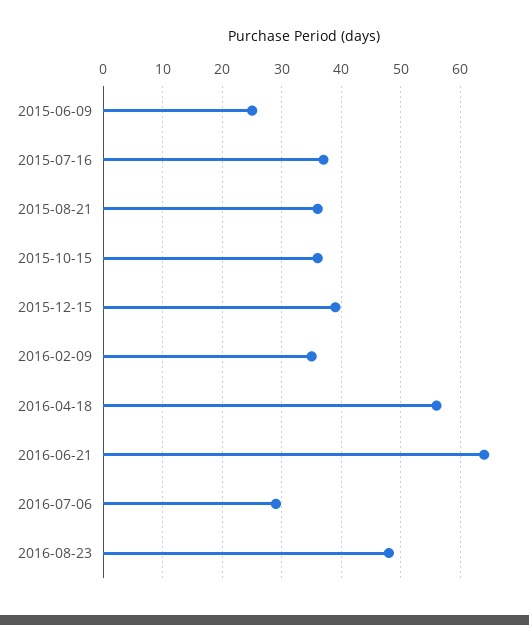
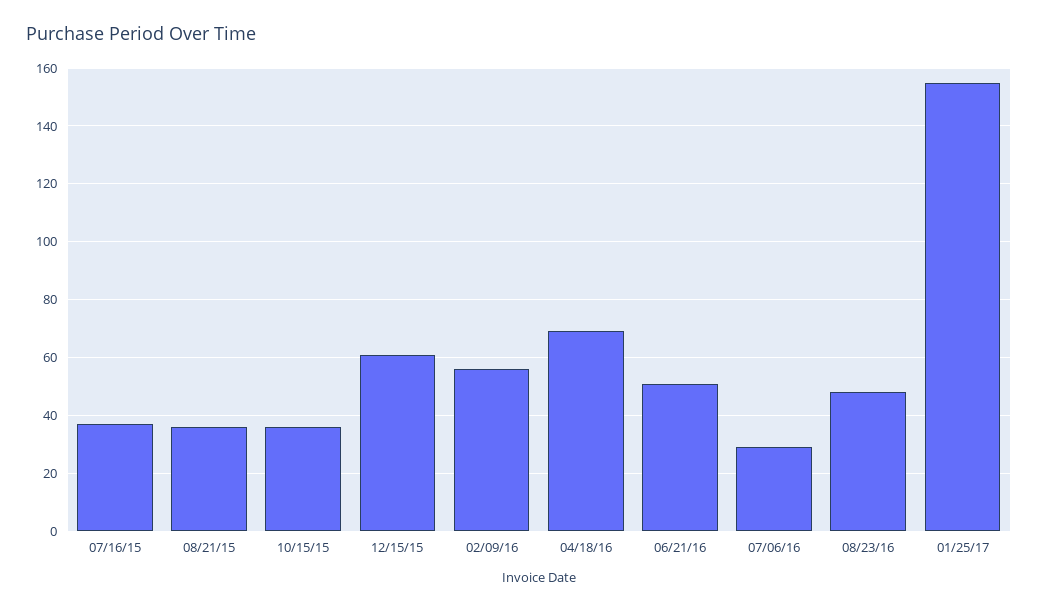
2015-06-09: 25 -> none
2015-12-15: 40 -> 60
2016-02-09: 35 -> 55
2016-04-18: 55 -> 70
2016-06-21: 65 -> 50
01/25/17: none -> 155

